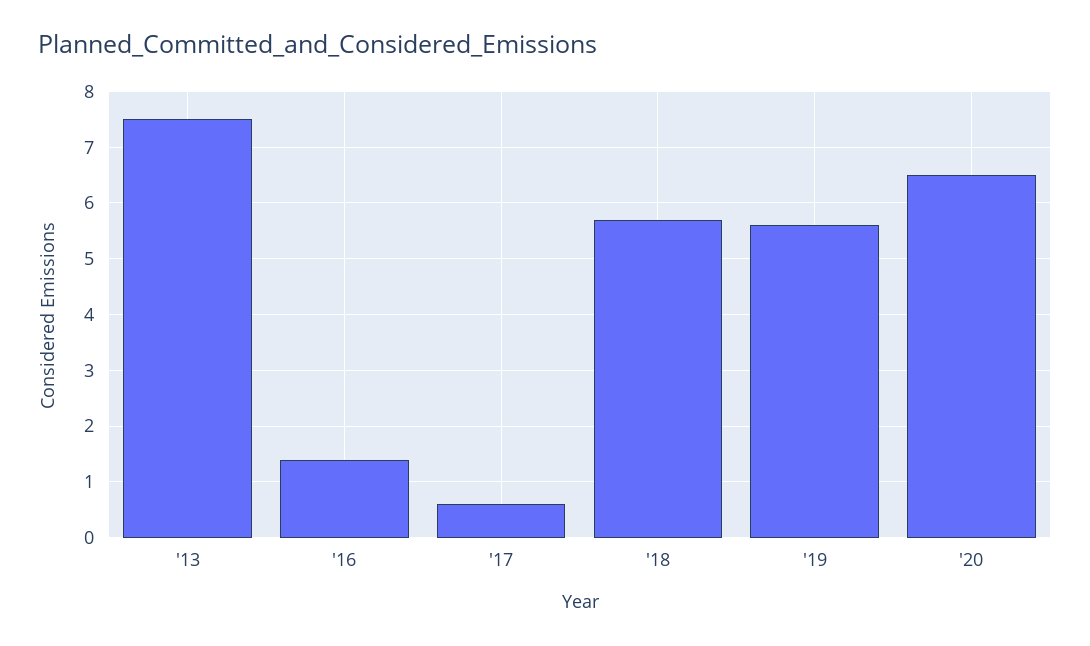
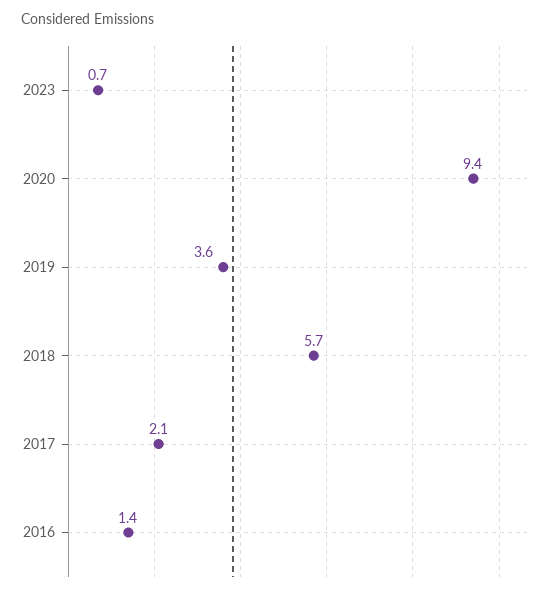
'13: 7.5 -> none
'17: 0.5 -> 2.1
'19: 5.5 -> 3.6
'20: 6.5 -> 9.4
2023: none -> 0.7

